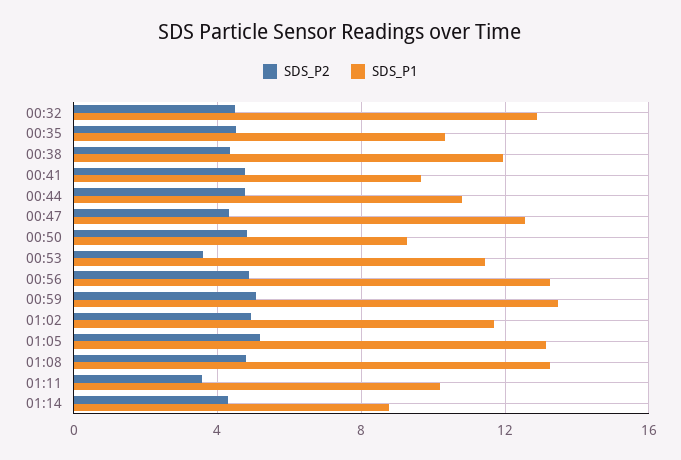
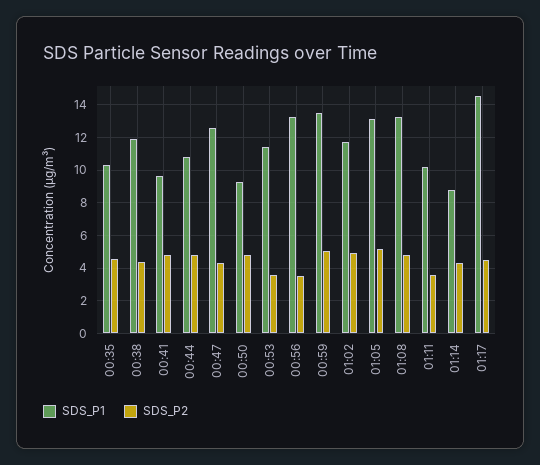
SDS_P2, 00:32: 4.5 -> none
SDS_P1, 00:32: 13 -> none
SDS_P2, 00:56: 5 -> 3.5
SDS_P1, 01:17: none -> 14.5
SDS_P2, 01:17: none -> 4.5

